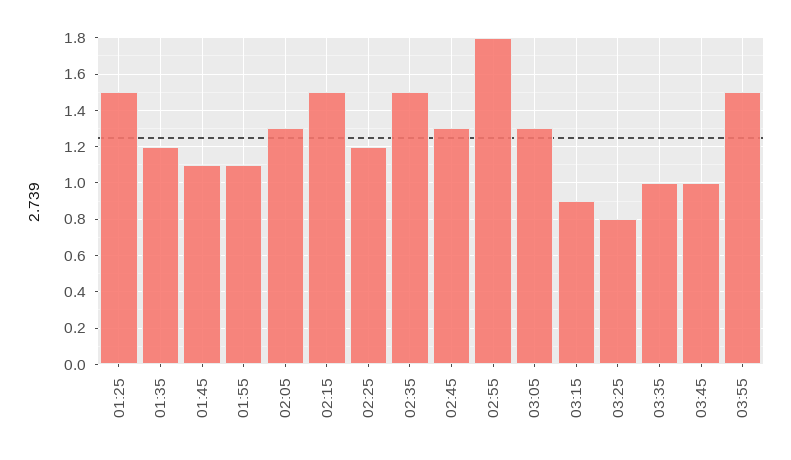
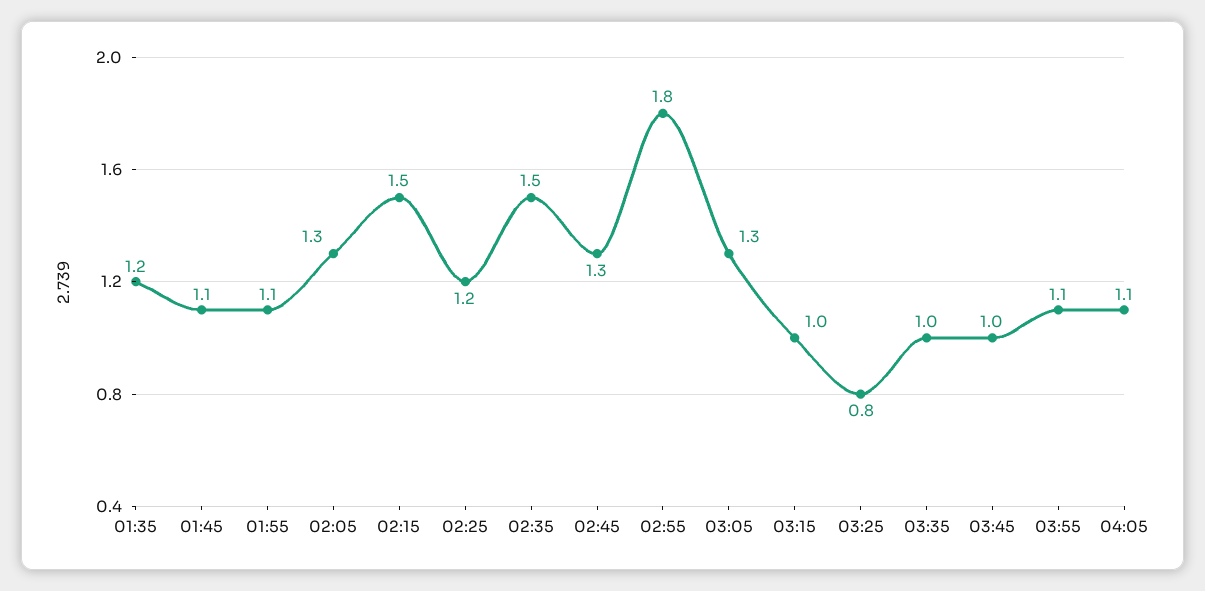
01:25: 1.5 -> none
03:15: 0.9 -> 1
03:55: 1.5 -> 1.1
04:05: none -> 1.1

